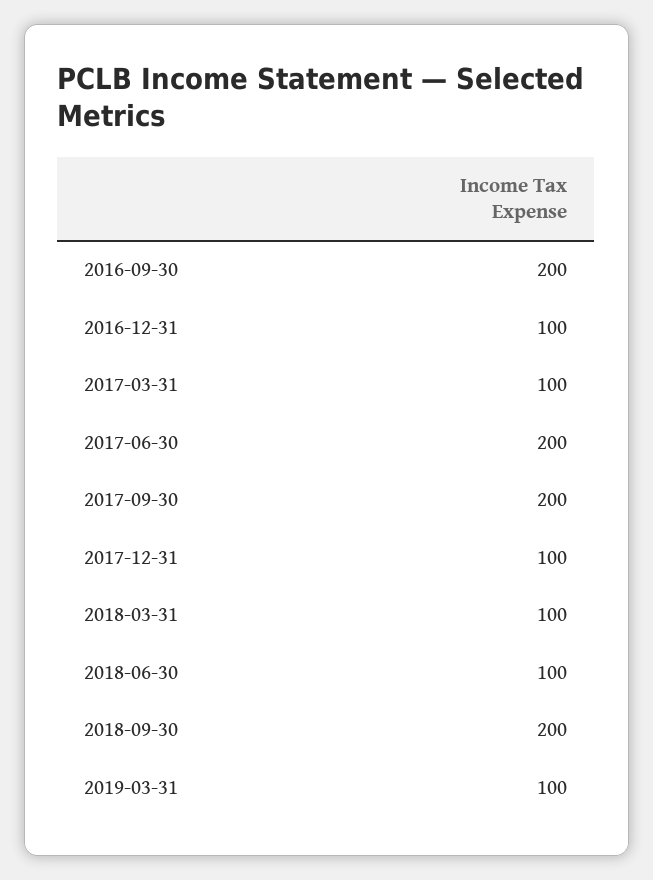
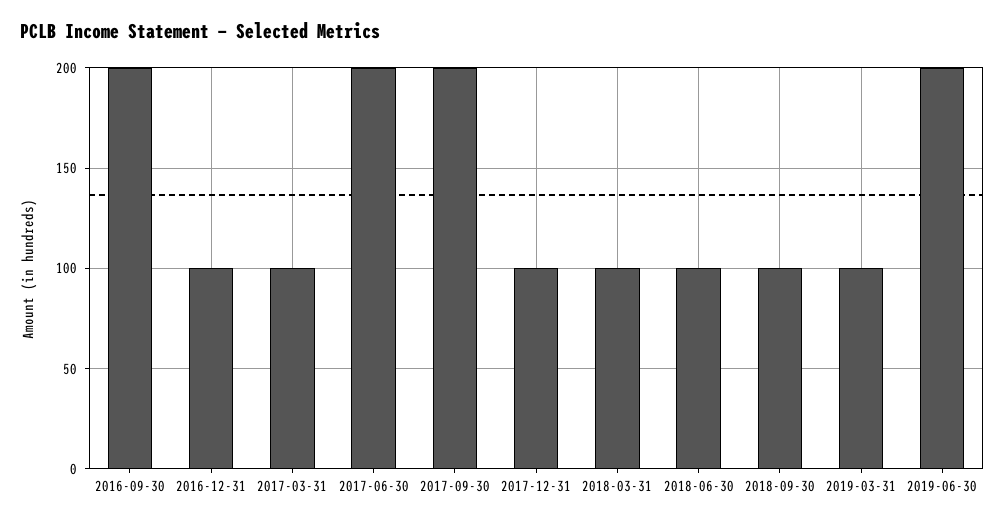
2018-09-30: 200 -> 100
2019-06-30: none -> 200

